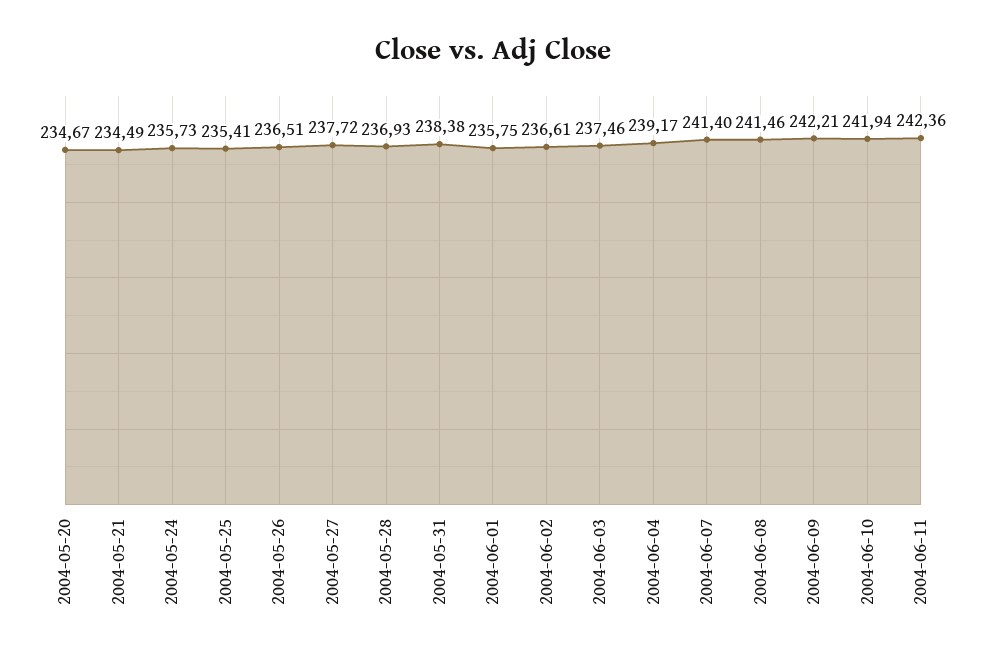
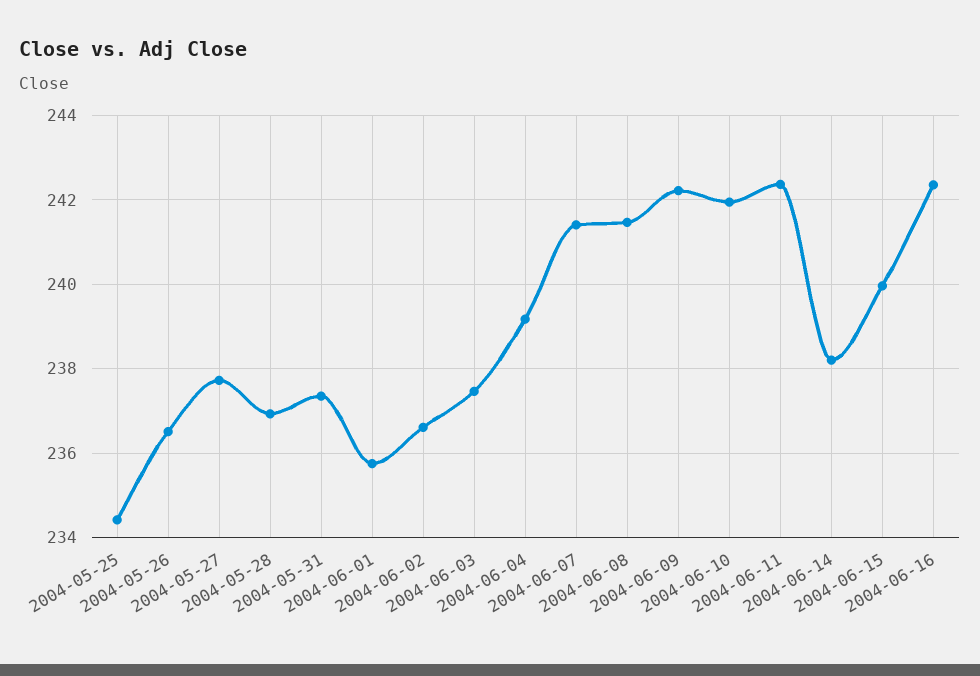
2004-05-20: 234.67 -> none
2004-05-21: 234.49 -> none
2004-05-24: 235.73 -> none
2004-05-25: 235.41 -> 234.4
2004-05-31: 238.38 -> 237.4
2004-06-14: none -> 238.2
2004-06-15: none -> 240
2004-06-16: none -> 242.4

